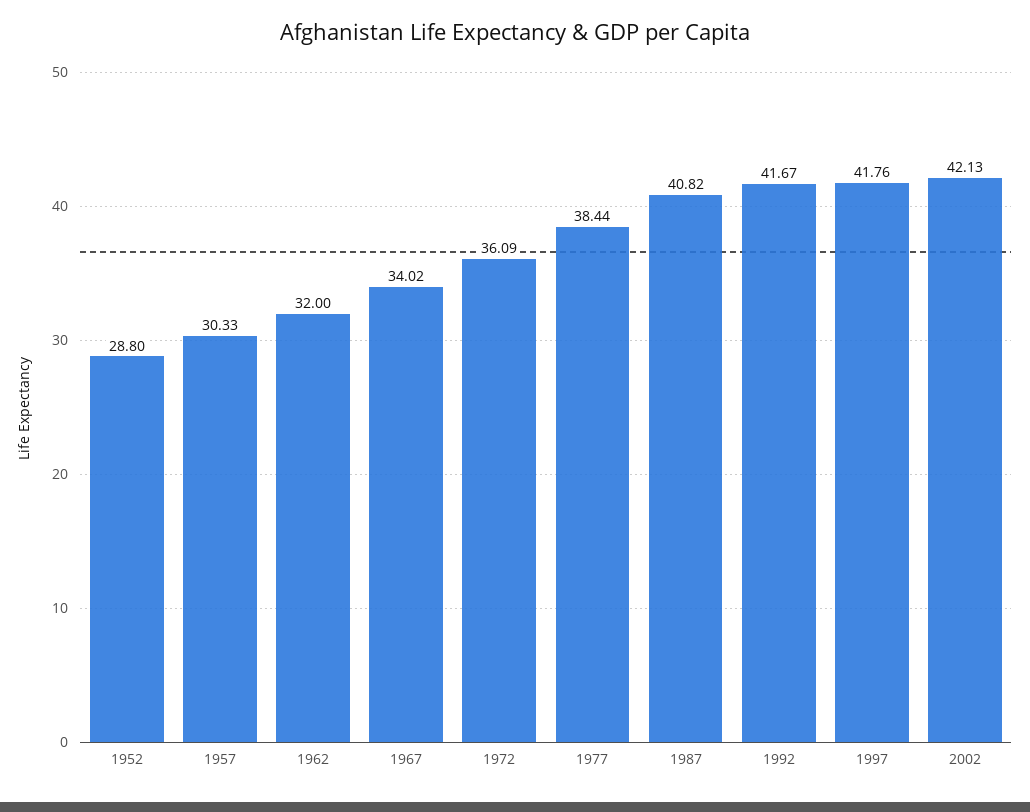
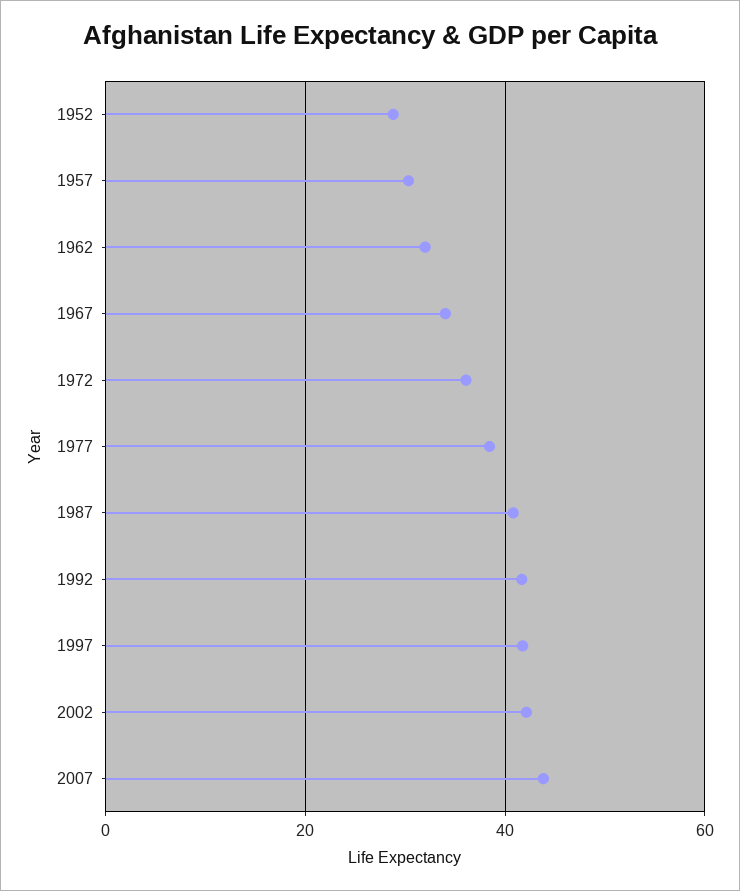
2007: none -> 44

